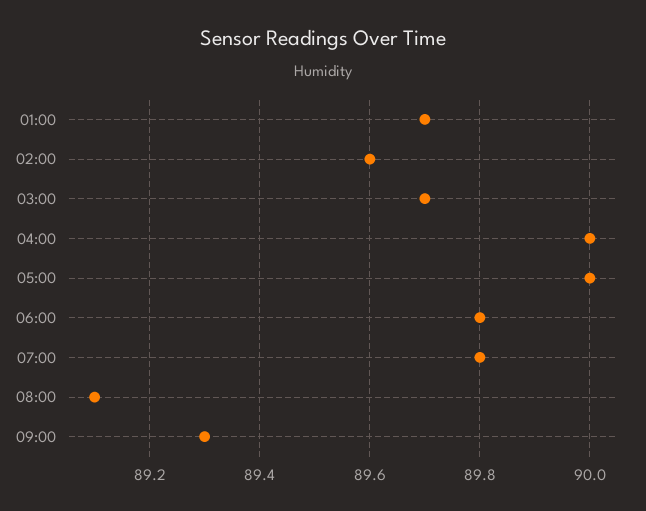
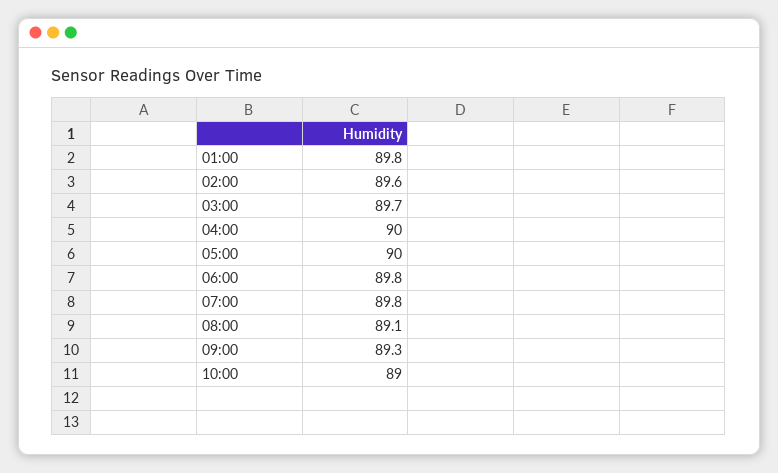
01:00: 89.7 -> 89.8
10:00: none -> 89

